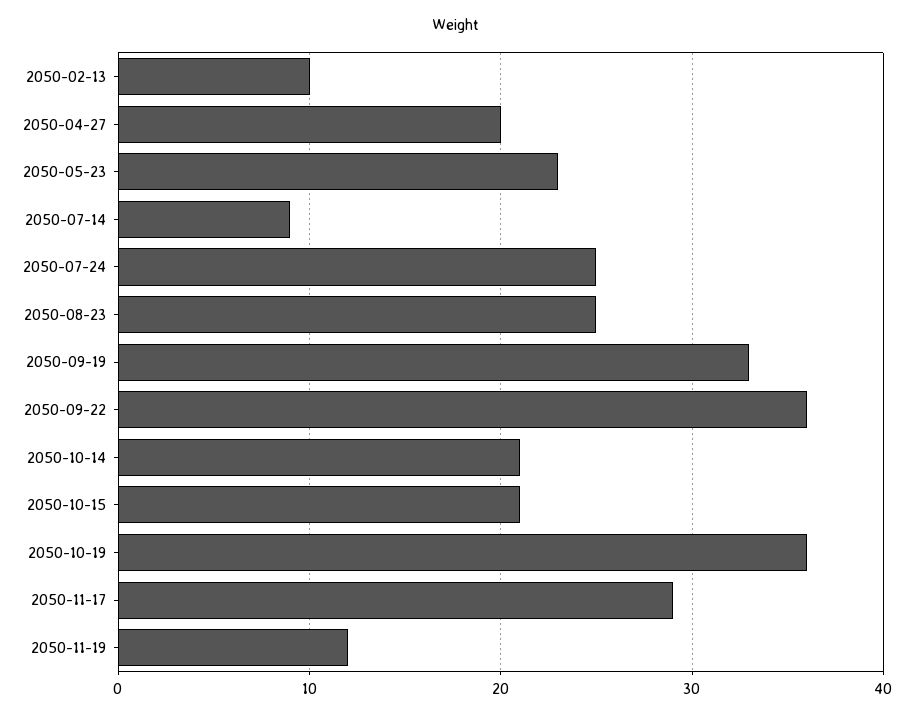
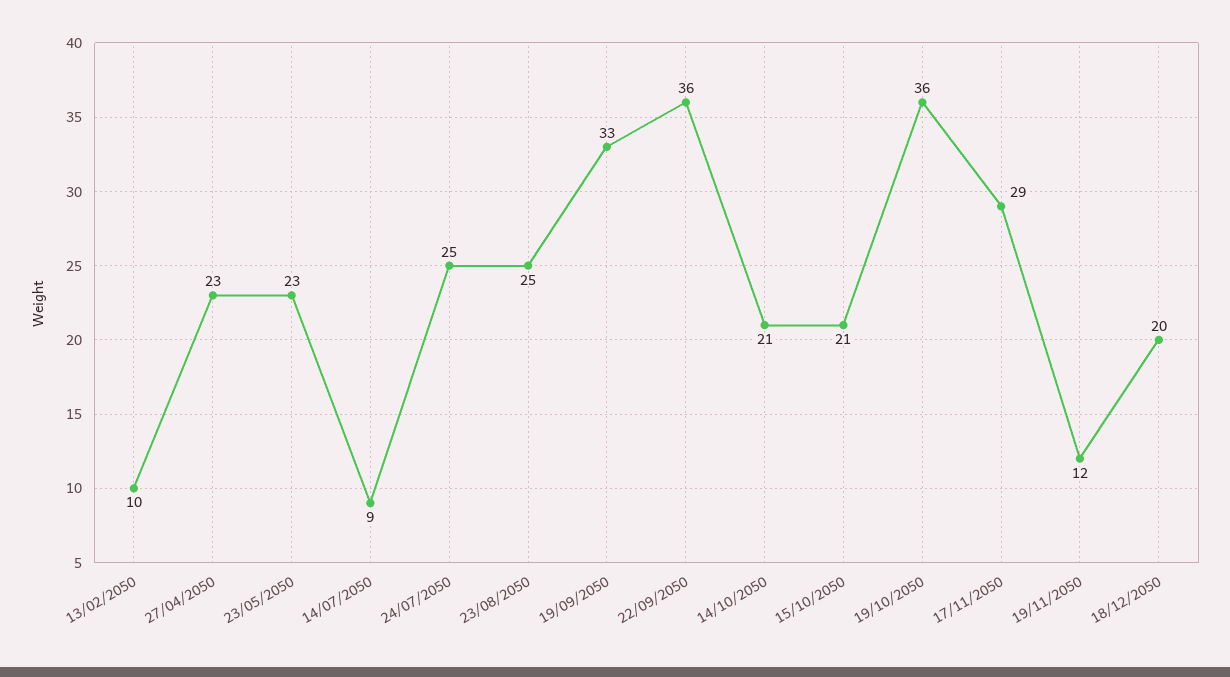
2050-04-27: 20 -> 23
18/12/2050: none -> 20

